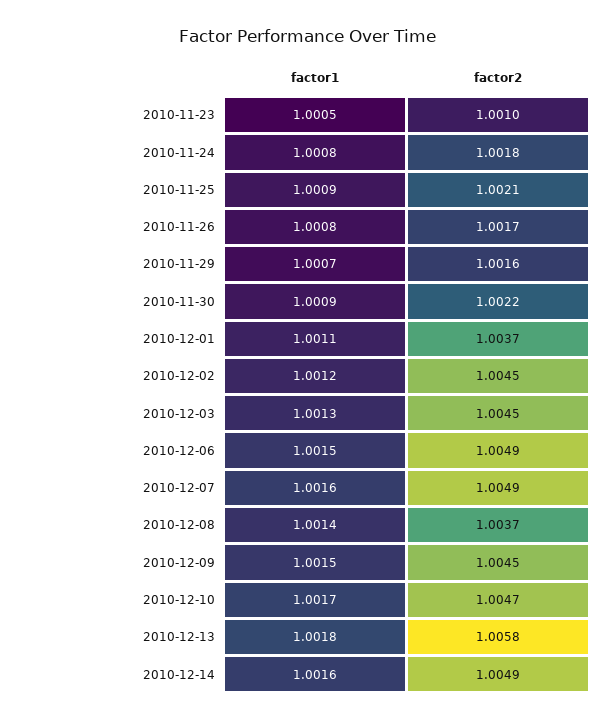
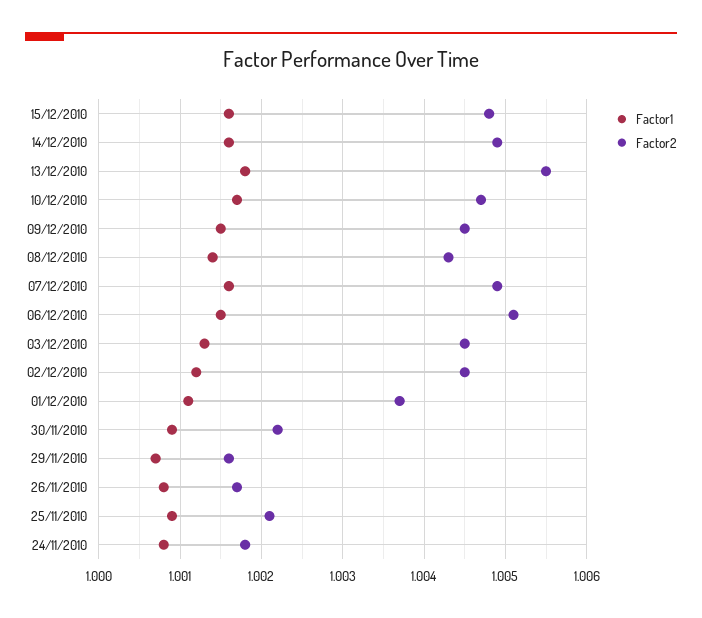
factor1, 2010-11-23: 1.0005 -> none
factor2, 2010-11-23: 1.001 -> none
factor2, 2010-12-06: 1.0049 -> 1.0051
factor2, 2010-12-08: 1.0037 -> 1.0043
factor2, 2010-12-13: 1.0058 -> 1.0055
factor1, 15/12/2010: none -> 1.0016
factor2, 15/12/2010: none -> 1.0048

